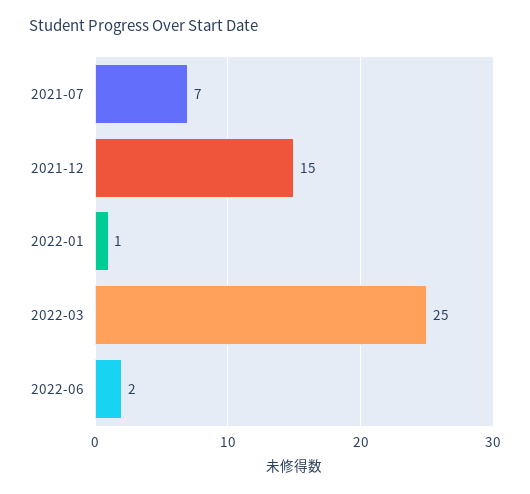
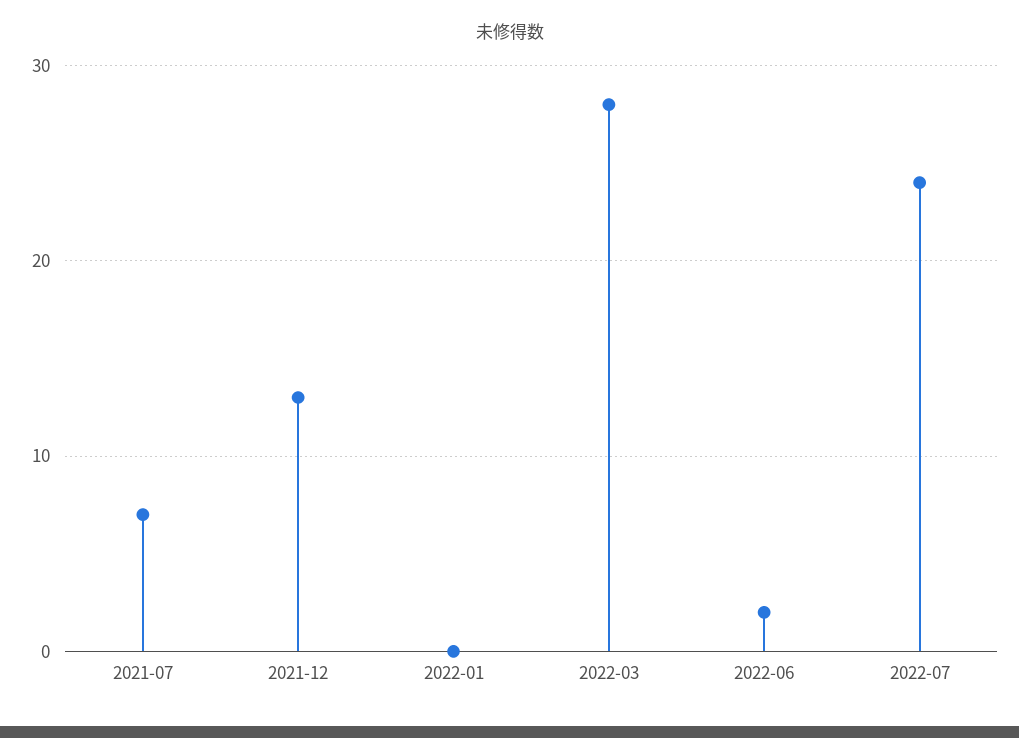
2021-12: 15 -> 13
2022-01: 1 -> 0
2022-03: 25 -> 28
2022-07: none -> 24

